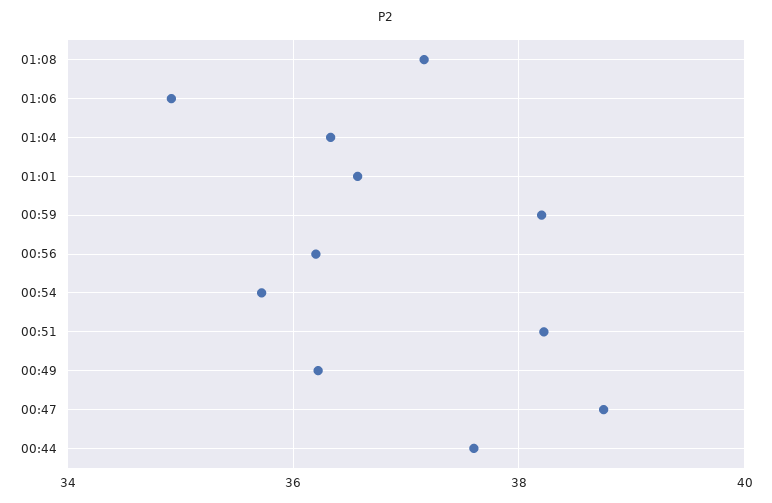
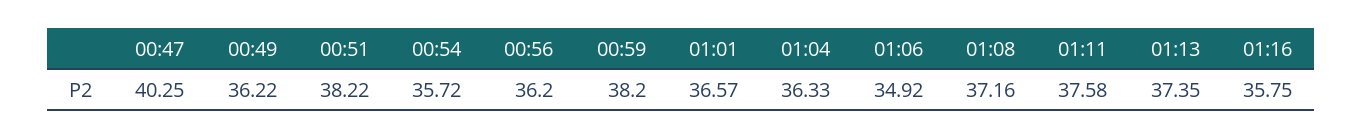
00:47: 38.8 -> 40.25
00:44: 37.6 -> none
01:11: none -> 37.58
01:13: none -> 37.35
01:16: none -> 35.75

